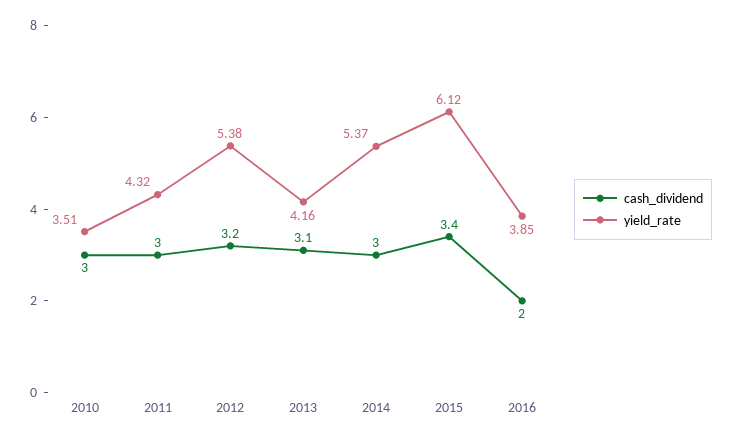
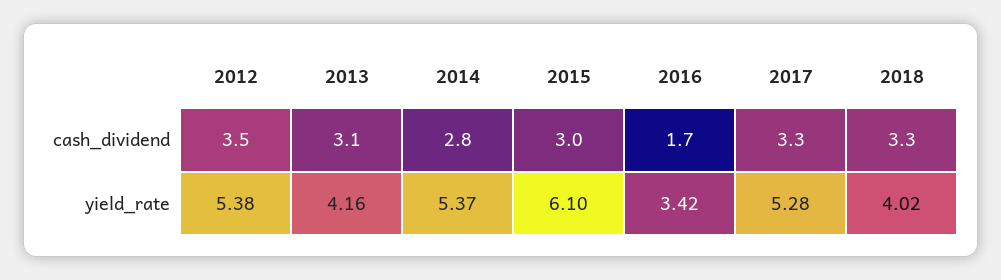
cash_dividend, 2010: 3 -> none
yield_rate, 2010: 3.51 -> none
cash_dividend, 2011: 3 -> none
yield_rate, 2011: 4.32 -> none
cash_dividend, 2012: 3.2 -> 3.5
cash_dividend, 2014: 3 -> 2.8
cash_dividend, 2015: 3.4 -> 3
yield_rate, 2015: 6.12 -> 6.1
cash_dividend, 2016: 2 -> 1.7
yield_rate, 2016: 3.85 -> 3.42
cash_dividend, 2017: none -> 3.3
cash_dividend, 2018: none -> 3.3
yield_rate, 2017: none -> 5.28
yield_rate, 2018: none -> 4.02

